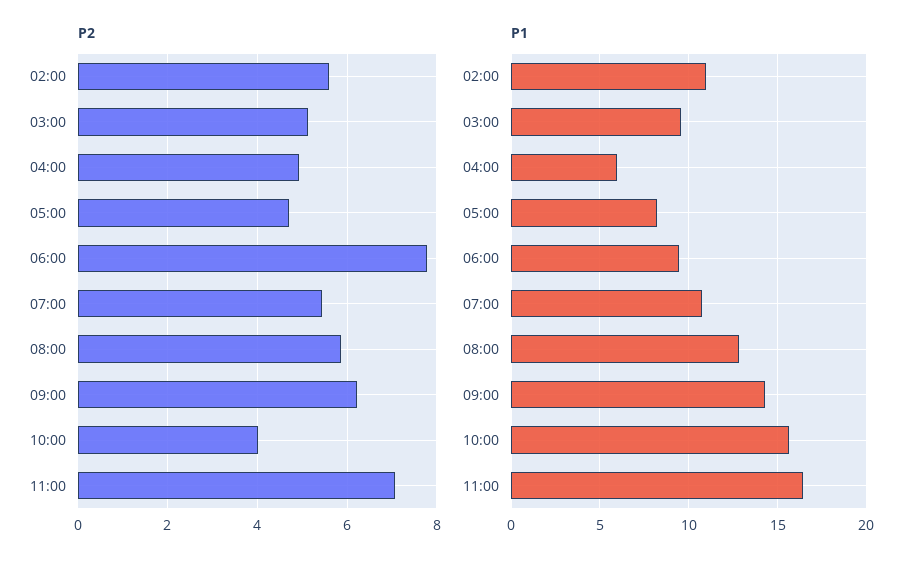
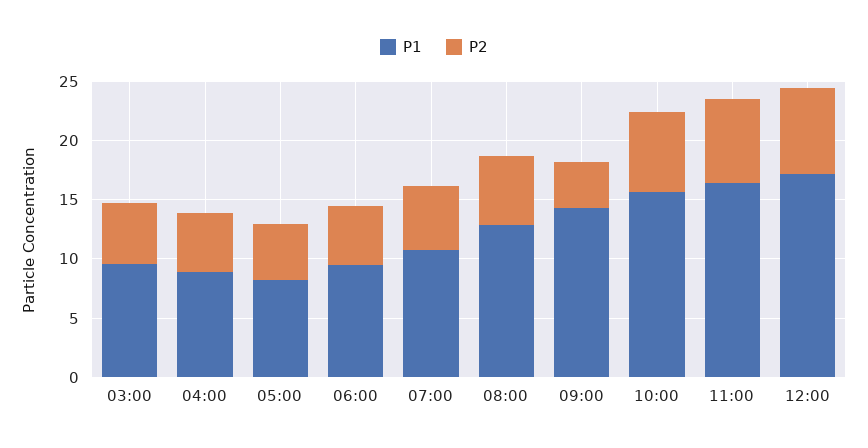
P2, 02:00: 5.6 -> none
P2, 06:00: 7.8 -> 5
P2, 09:00: 6.2 -> 4
P2, 10:00: 4 -> 7
P1, 02:00: 11 -> none
P1, 04:00: 6 -> 9
P1, 12:00: none -> 17
P2, 12:00: none -> 7

